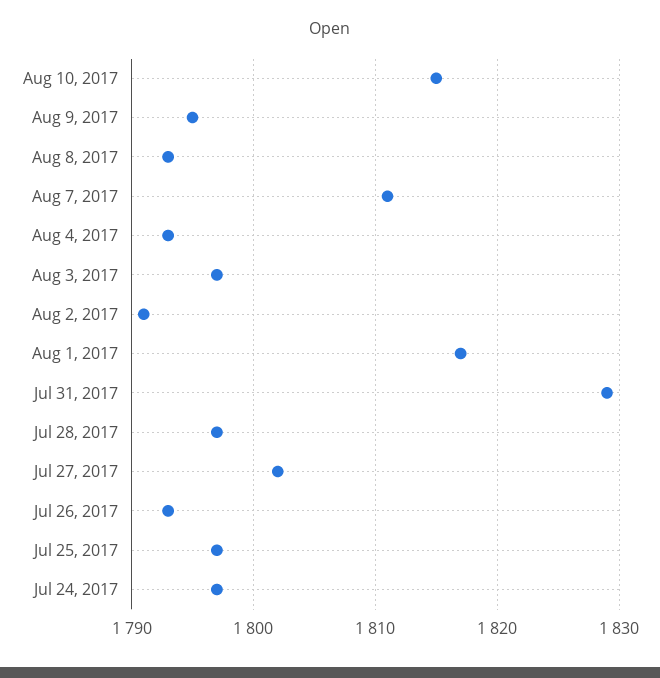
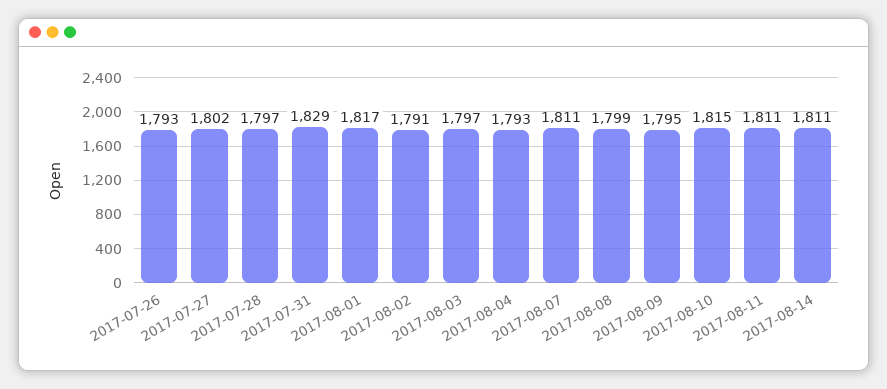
Aug 8, 2017: 1793 -> 1799
Jul 25, 2017: 1797 -> none
Jul 24, 2017: 1797 -> none
2017-08-11: none -> 1811
2017-08-14: none -> 1811

